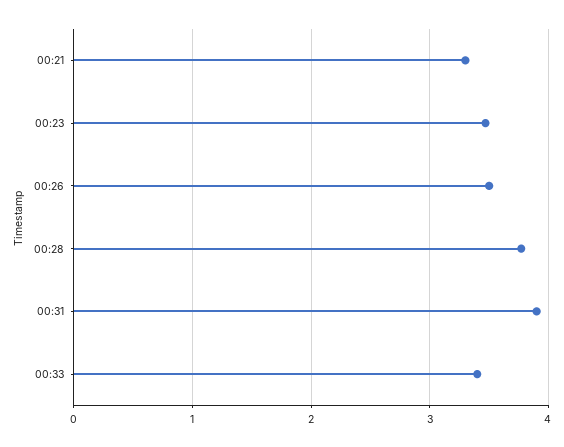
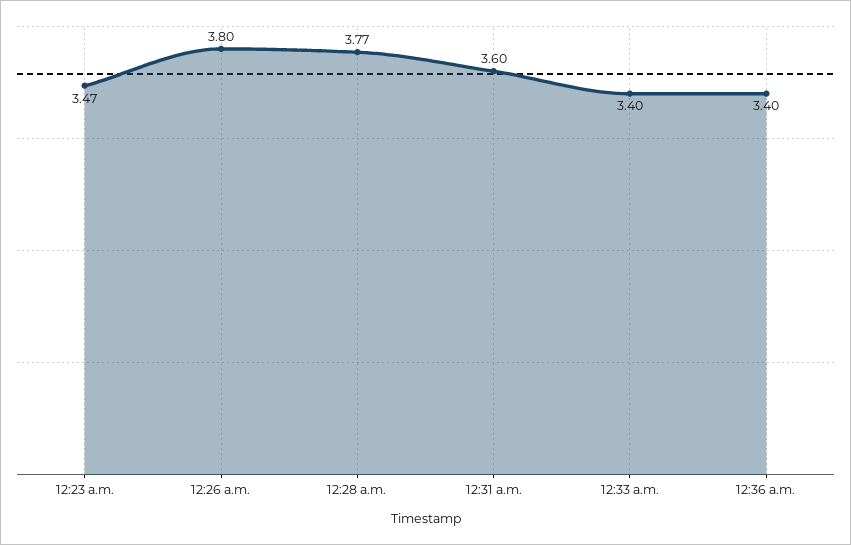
00:21: 3.3 -> none
00:26: 3.5 -> 3.8
00:31: 3.9 -> 3.6
12:36 a.m.: none -> 3.4

